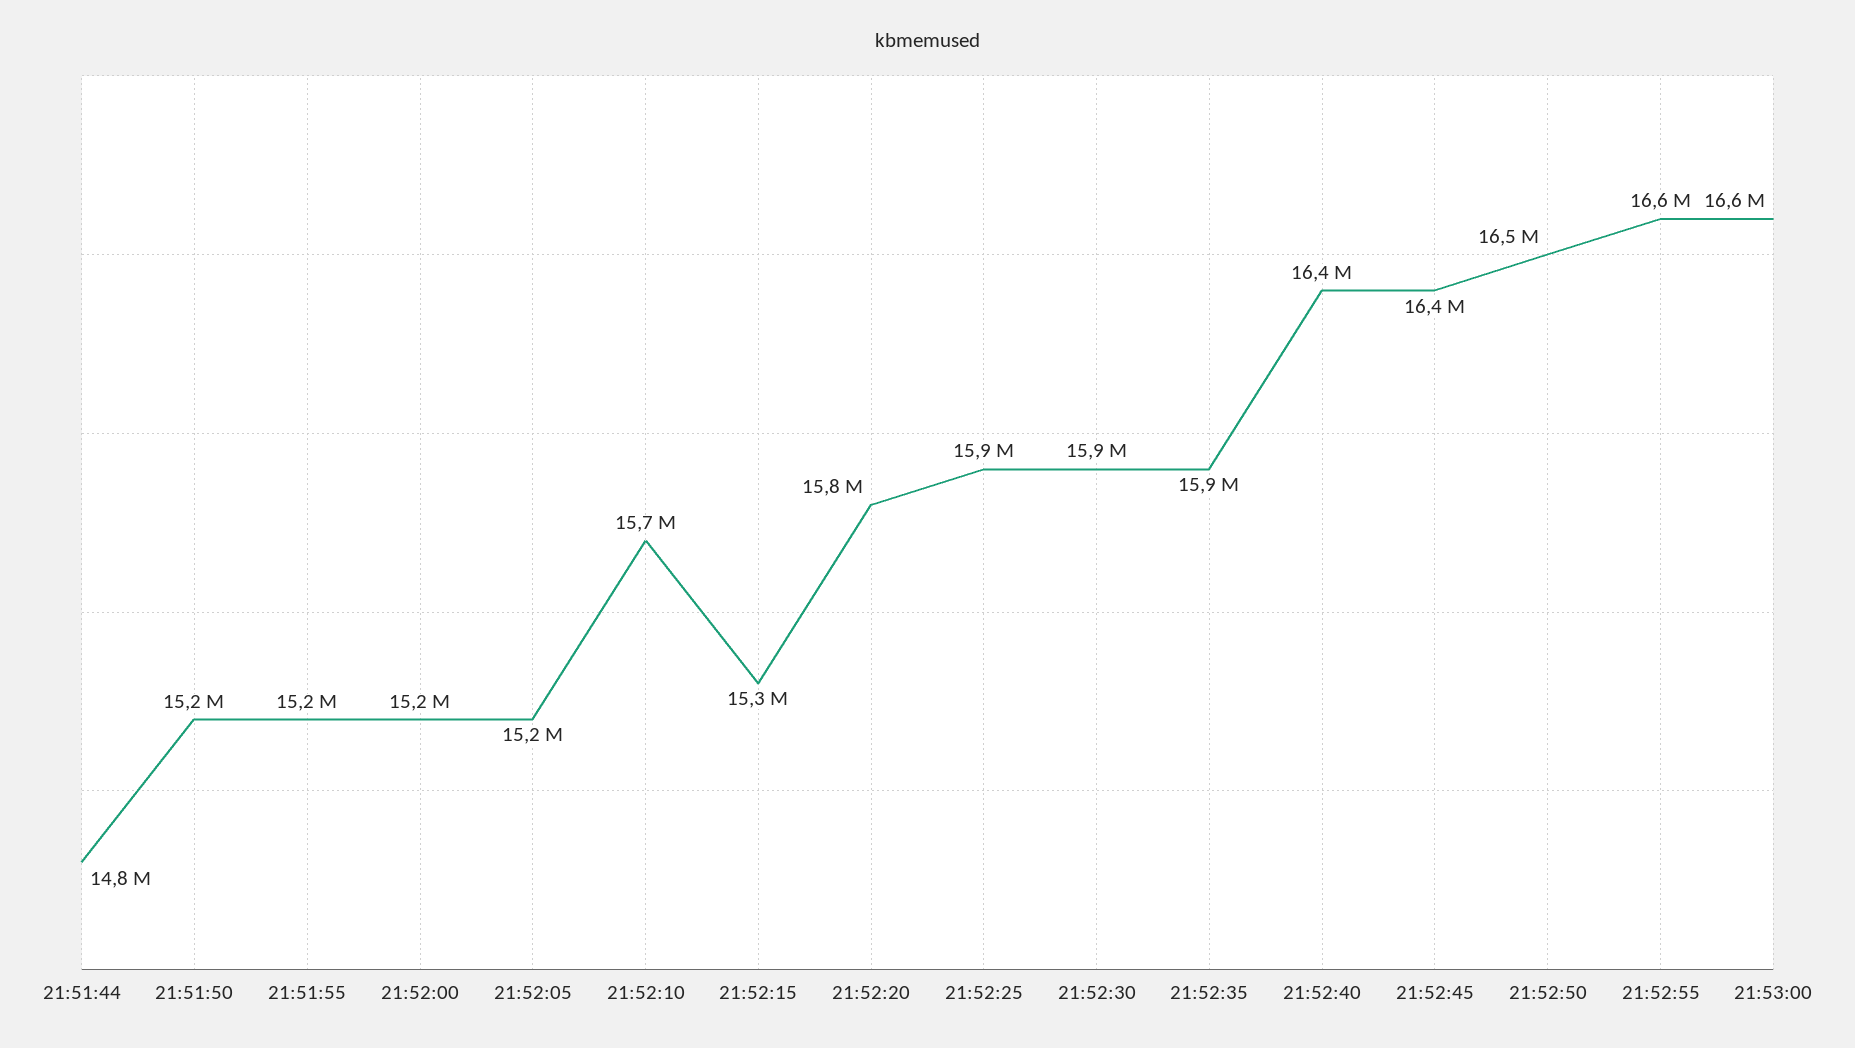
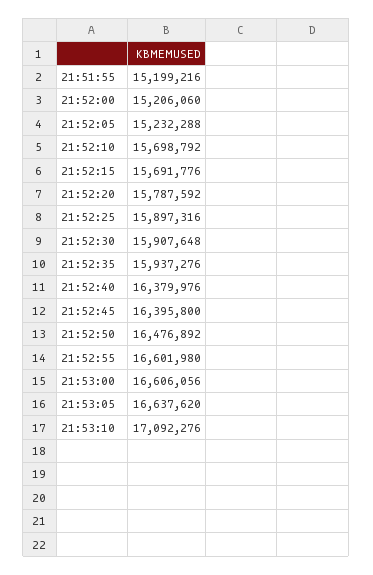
21:51:44: 14800000 -> none
21:51:50: 15200000 -> none
21:52:15: 15300000 -> 15691776
21:53:05: none -> 16637620
21:53:10: none -> 17092276

